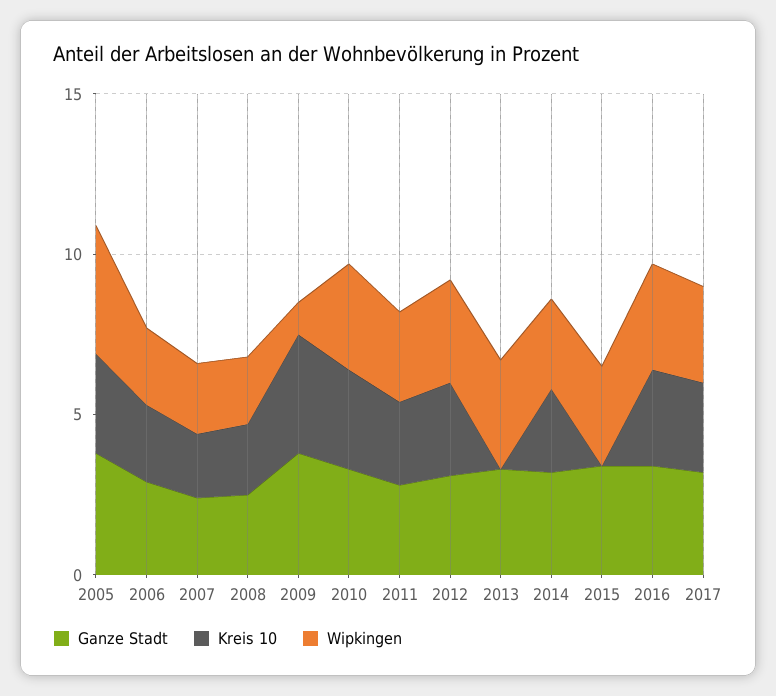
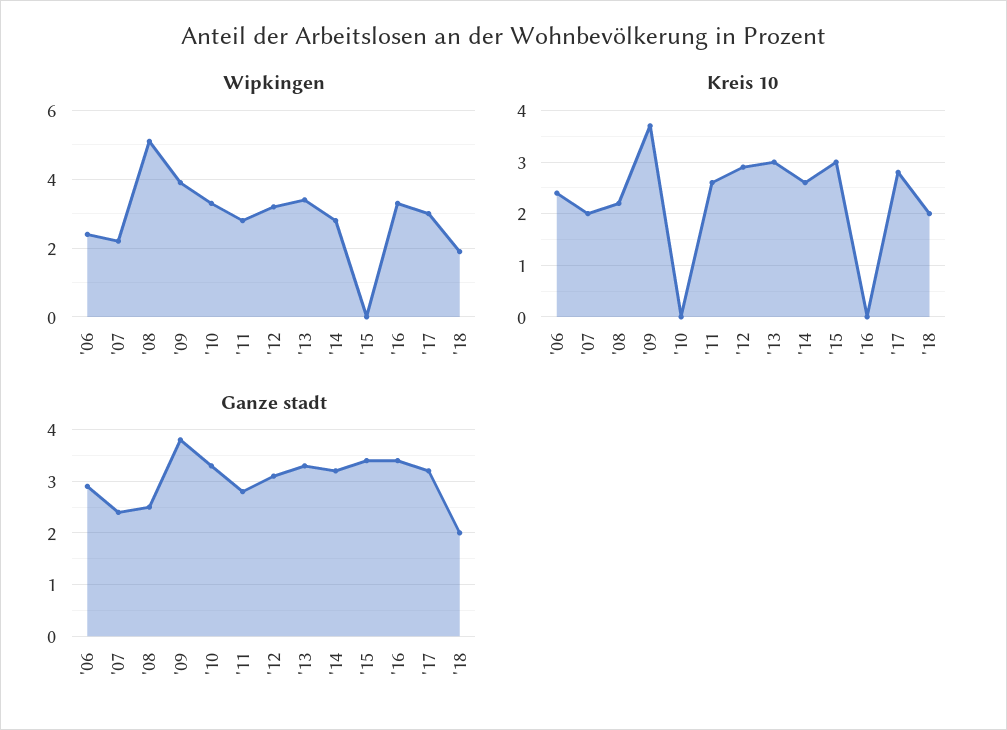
Ganze Stadt, 2005: 4 -> none
Kreis 10, 2005: 3 -> none
Wipkingen, 2005: 4 -> none
Wipkingen, 2008: 2 -> 5
Wipkingen, 2009: 1 -> 4
Kreis 10, 2010: 3 -> 0
Kreis 10, 2013: 0 -> 3
Kreis 10, 2015: 0 -> 3
Wipkingen, 2015: 3 -> 0
Kreis 10, 2016: 3 -> 0
Wipkingen, '18: none -> 2
Kreis 10, '18: none -> 2
Ganze Stadt, '18: none -> 2

